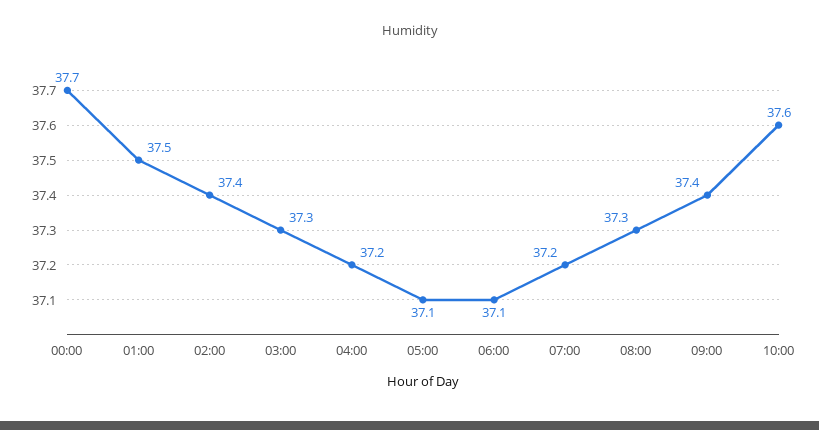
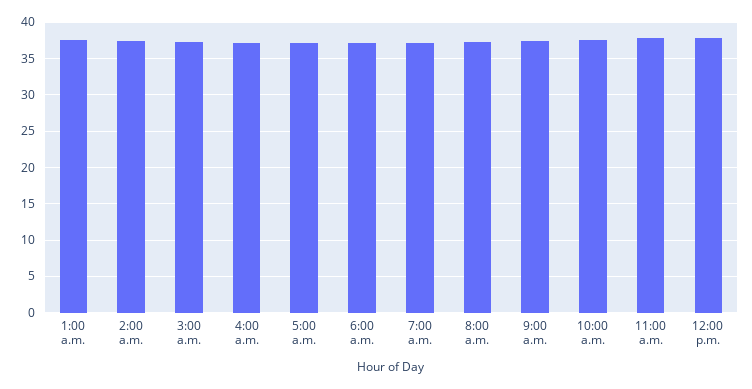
00:00: 37.7 -> none
11:00 a.m.: none -> 38
12:00 p.m.: none -> 38

